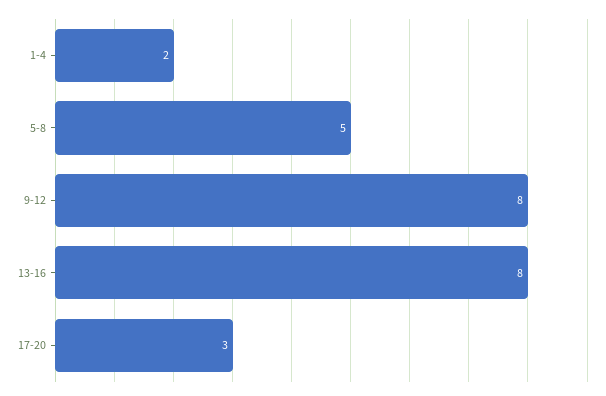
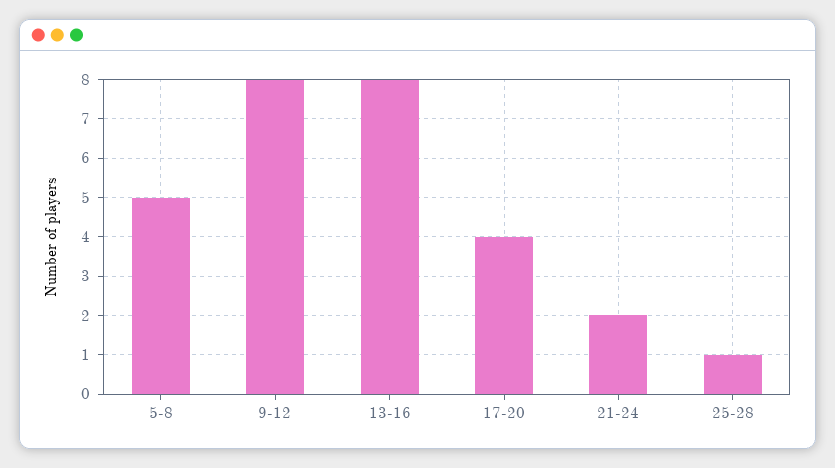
1-4: 2 -> none
17-20: 3 -> 4
21-24: none -> 2
25-28: none -> 1

